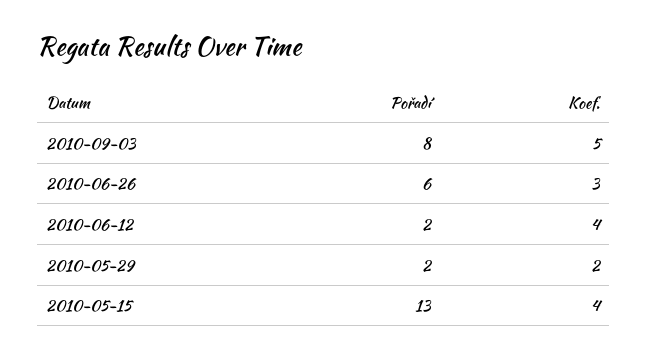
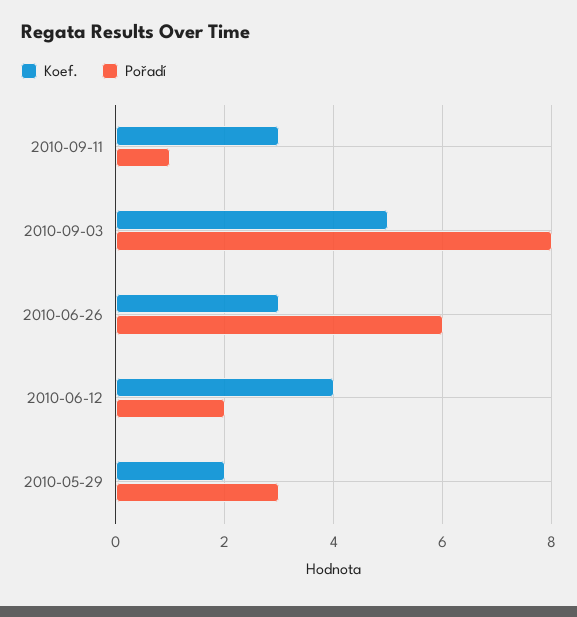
Pořadí, 2010-05-29: 2 -> 3
Pořadí, 2010-05-15: 13 -> none
Koef., 2010-05-15: 4 -> none
Koef., 2010-09-11: none -> 3
Pořadí, 2010-09-11: none -> 1

